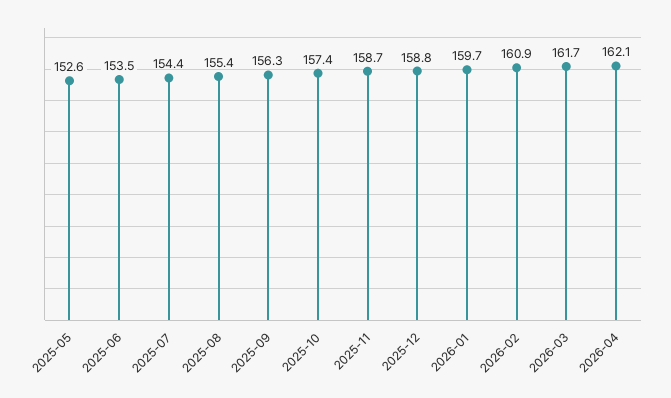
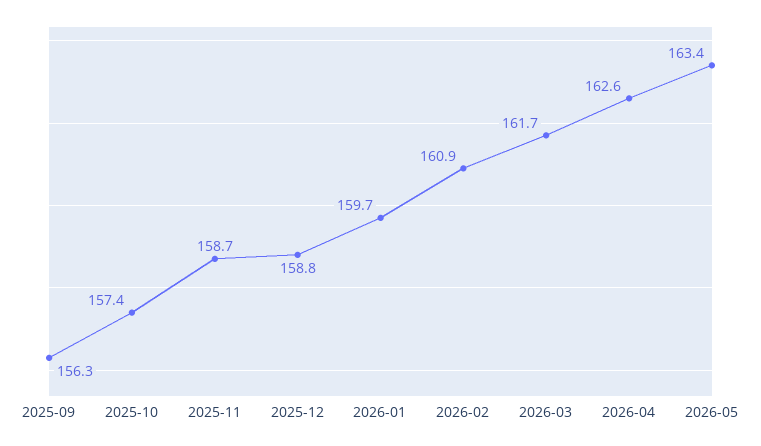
2025-05: 152.6 -> none
2025-06: 153.5 -> none
2025-07: 154.4 -> none
2025-08: 155.4 -> none
2026-04: 162.1 -> 162.6
2026-05: none -> 163.4

